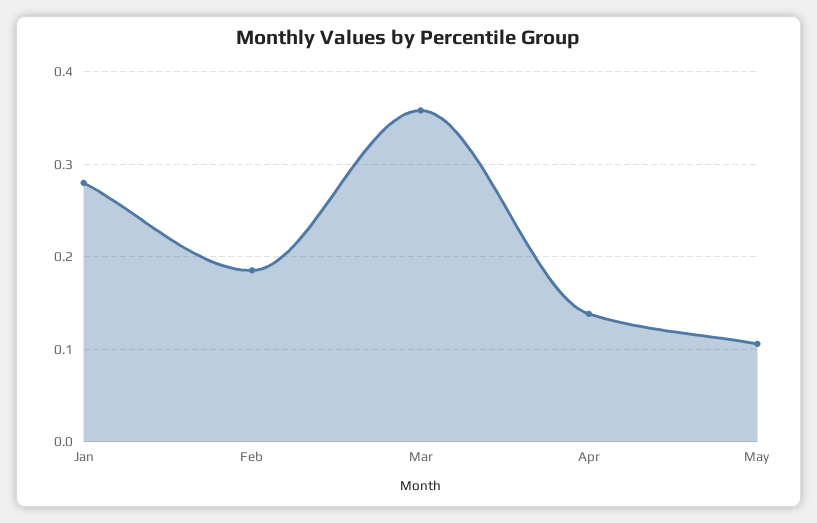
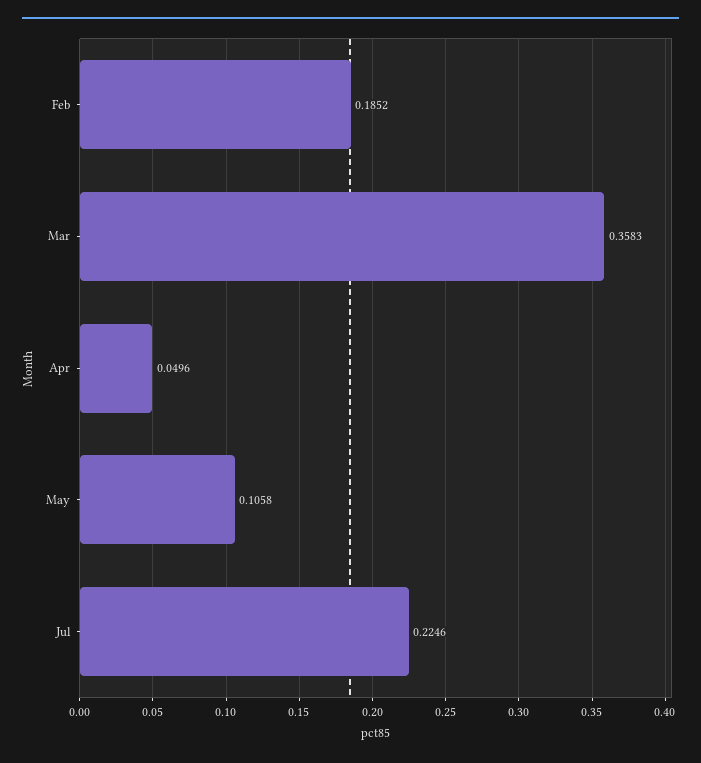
Jan: 0.28 -> none
Apr: 0.14 -> 0.0496
Jul: none -> 0.2246

